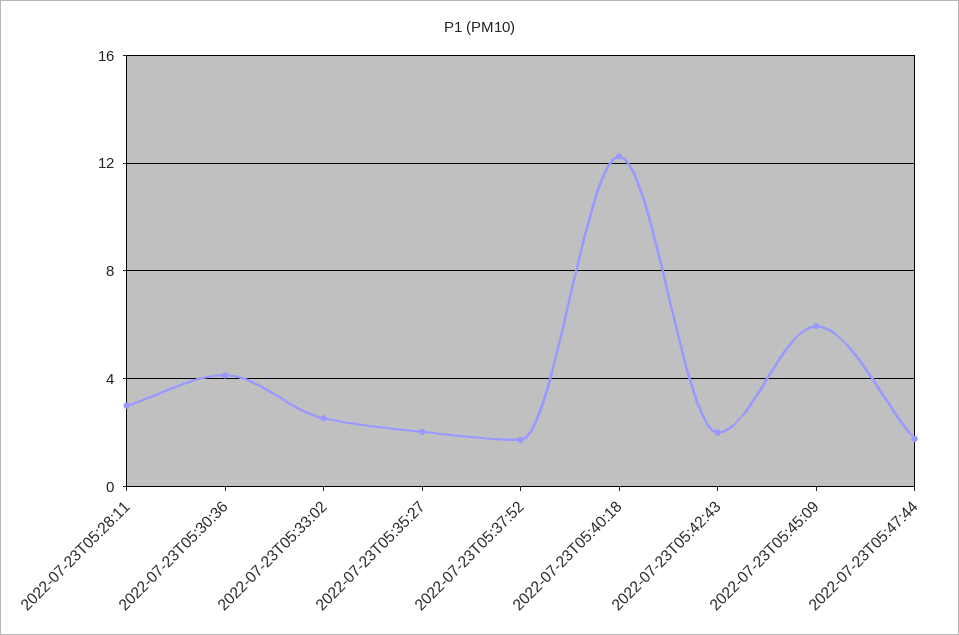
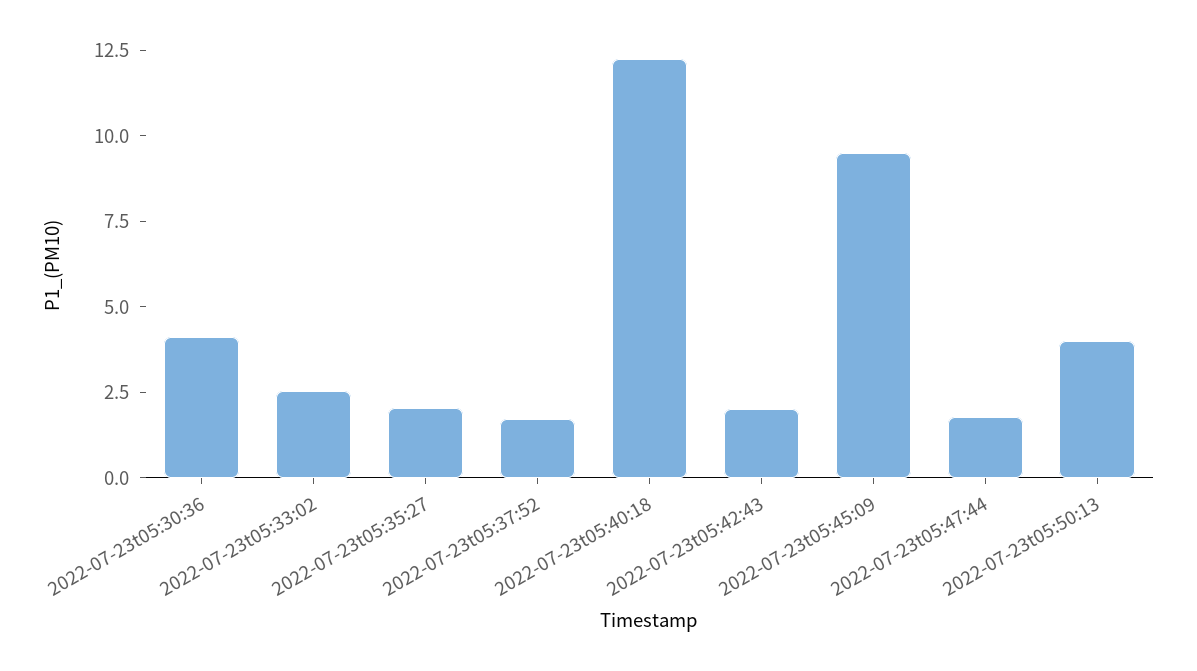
2022-07-23T05:28:11: 3 -> none
2022-07-23T05:45:09: 6 -> 9.5
2022-07-23t05:50:13: none -> 4

